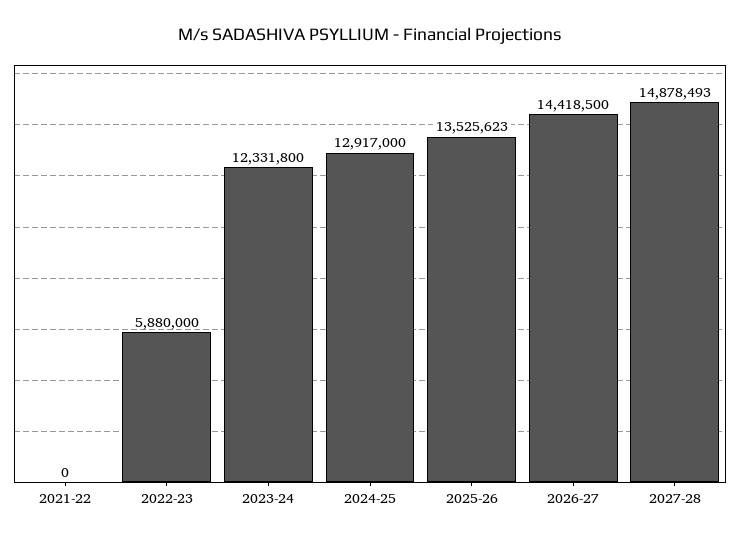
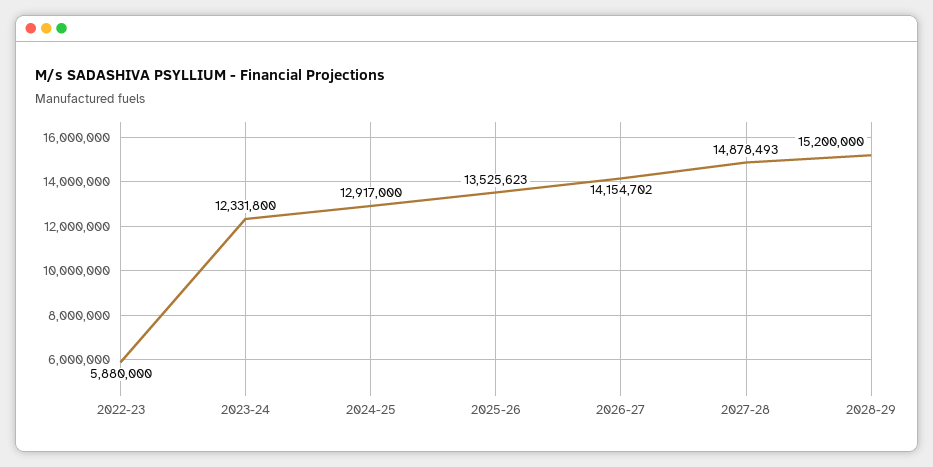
2021-22: 0 -> none
2026-27: 14418500 -> 14154702
2028-29: none -> 15200000

